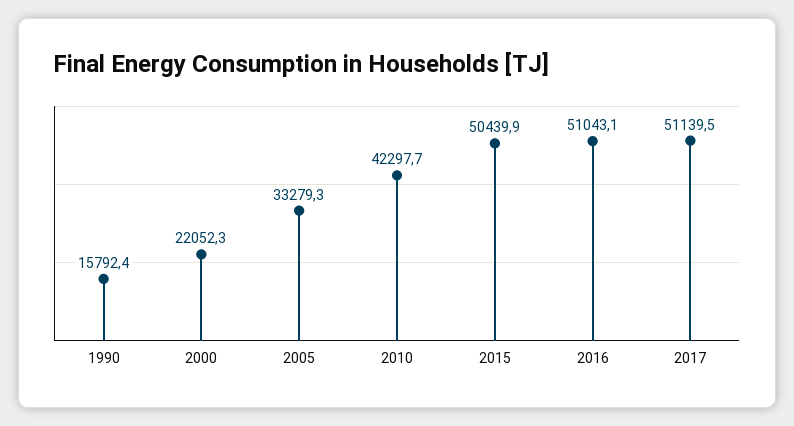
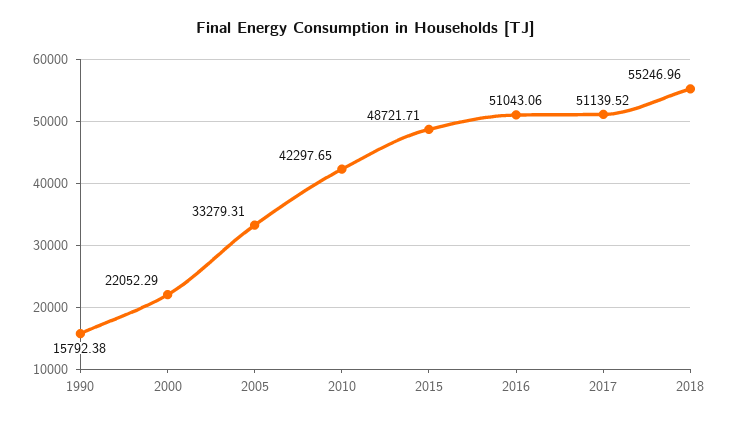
2015: 50439.9 -> 48721.71
2018: none -> 55246.96

